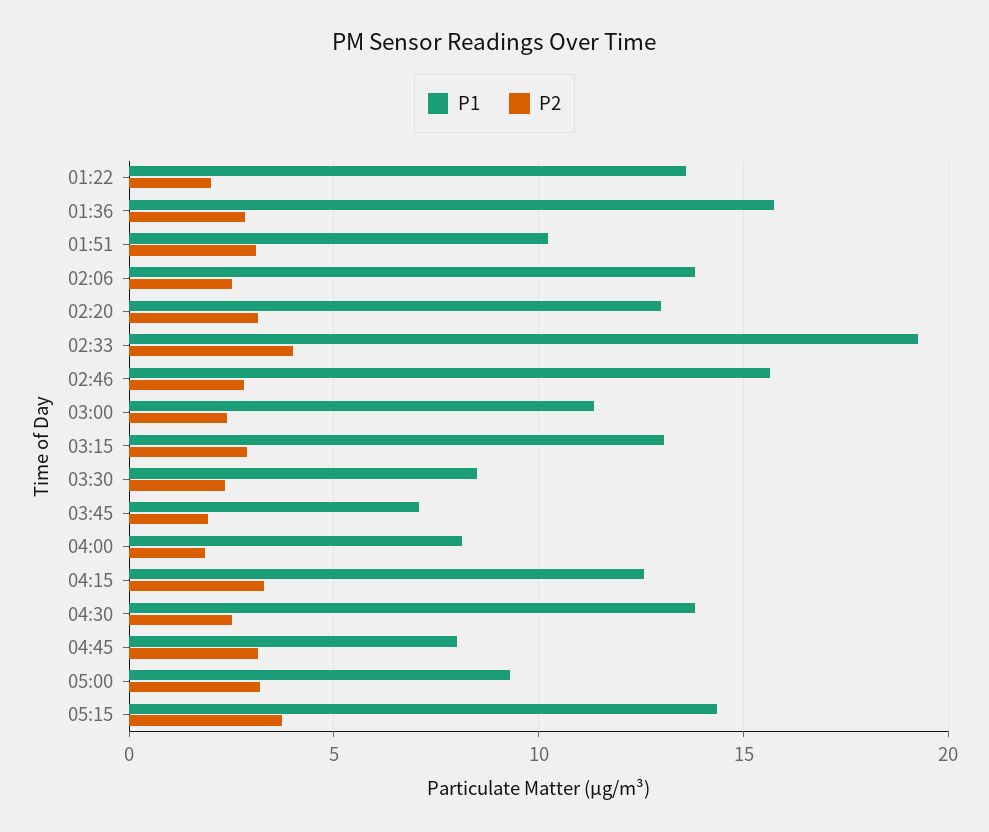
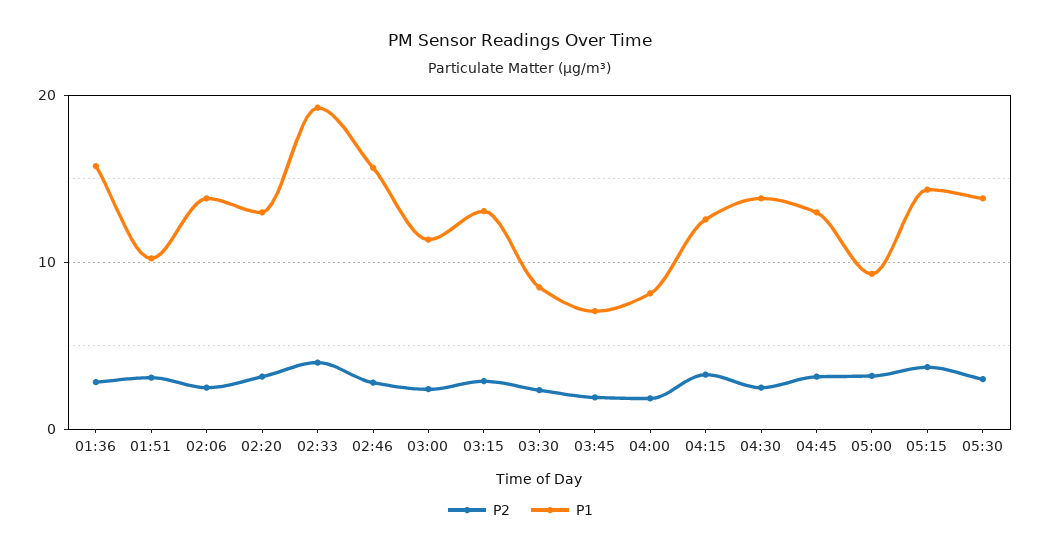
P1, 01:22: 13.5 -> none
P2, 01:22: 2 -> none
P1, 04:45: 8 -> 13
P2, 05:30: none -> 3
P1, 05:30: none -> 14

